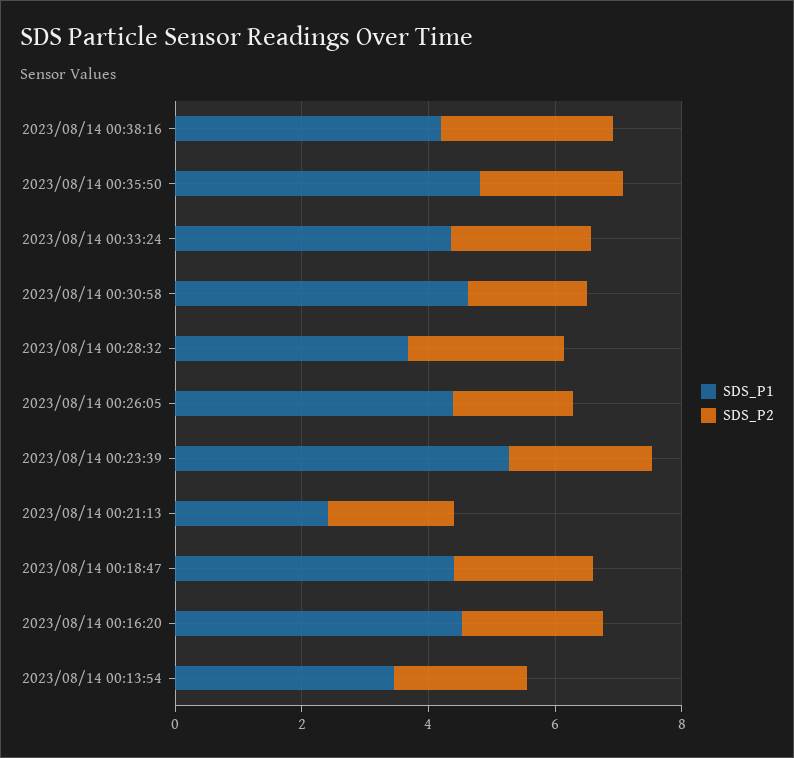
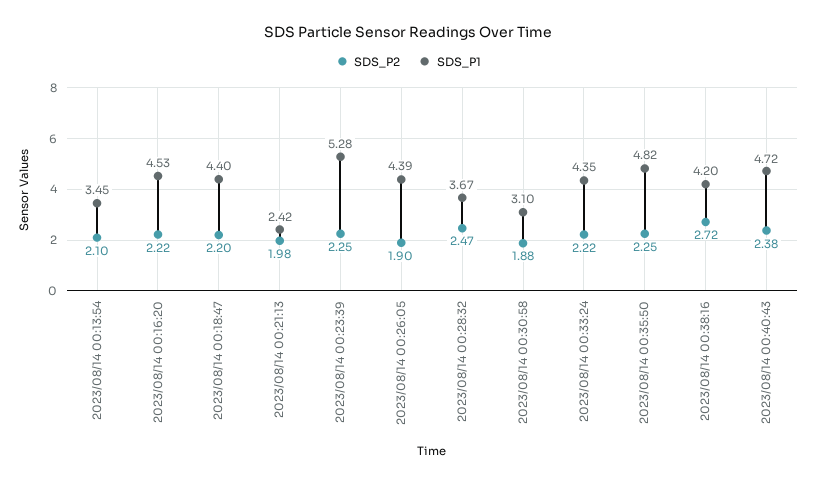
SDS_P1, 2023/08/14 00:30:58: 4.5 -> 3.1
SDS_P2, 2023/08/14 00:40:43: none -> 2.38
SDS_P1, 2023/08/14 00:40:43: none -> 4.72

